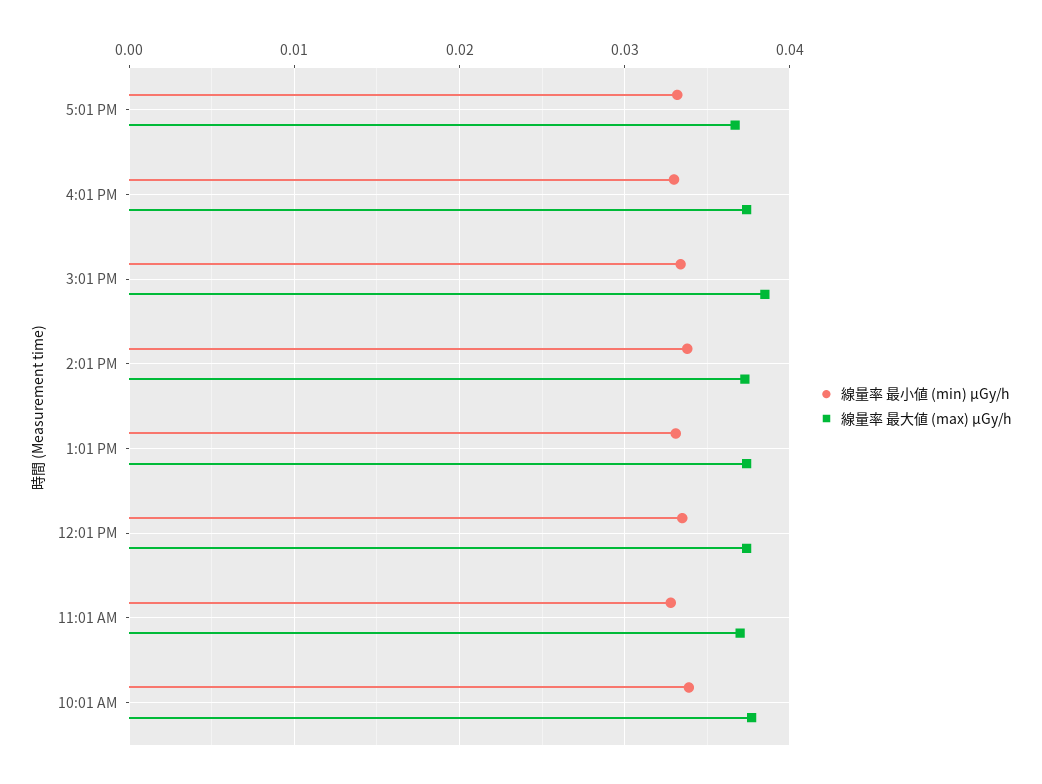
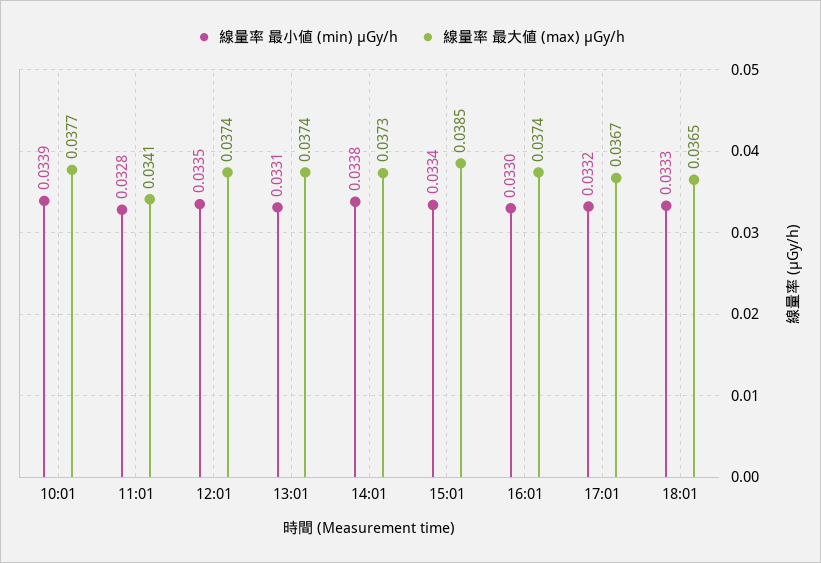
線量率 最大値 (max) μGy/h, 11:01 AM: 0.037 -> 0.0341
線量率 最小値 (min) μGy/h, 18:01: none -> 0.0333
線量率 最大値 (max) μGy/h, 18:01: none -> 0.0365

